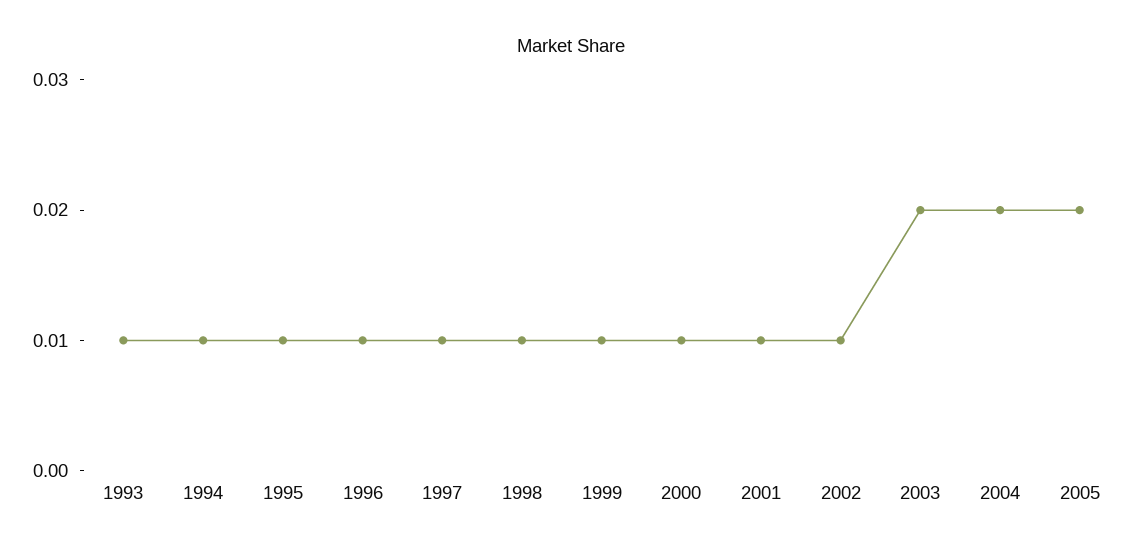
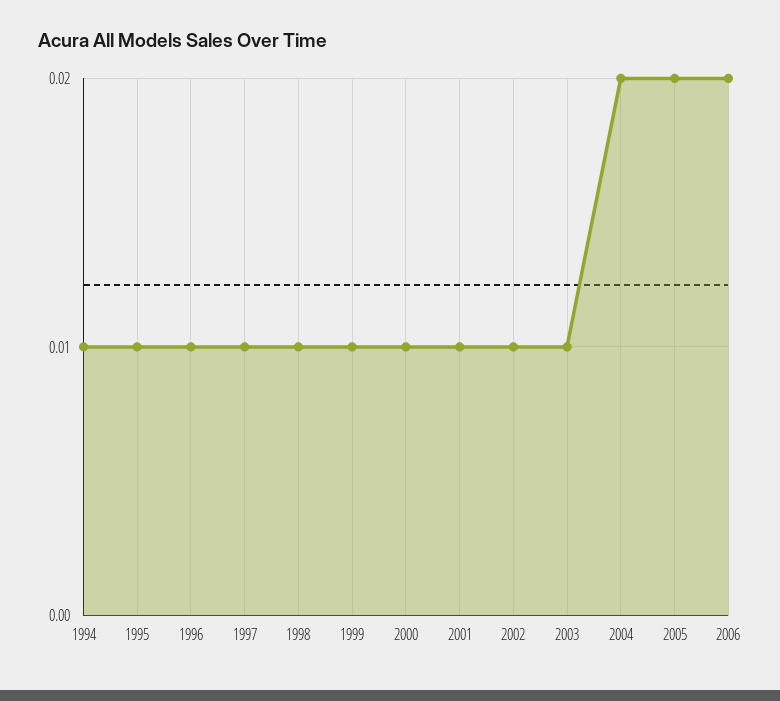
1993: 0.01 -> none
2003: 0.02 -> 0.01
2006: none -> 0.02

